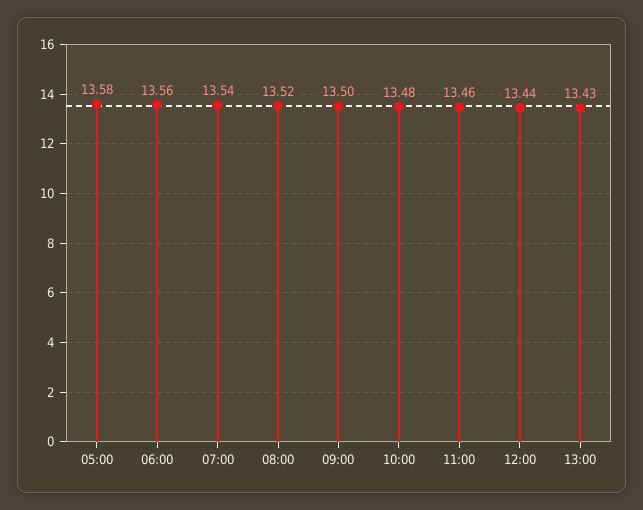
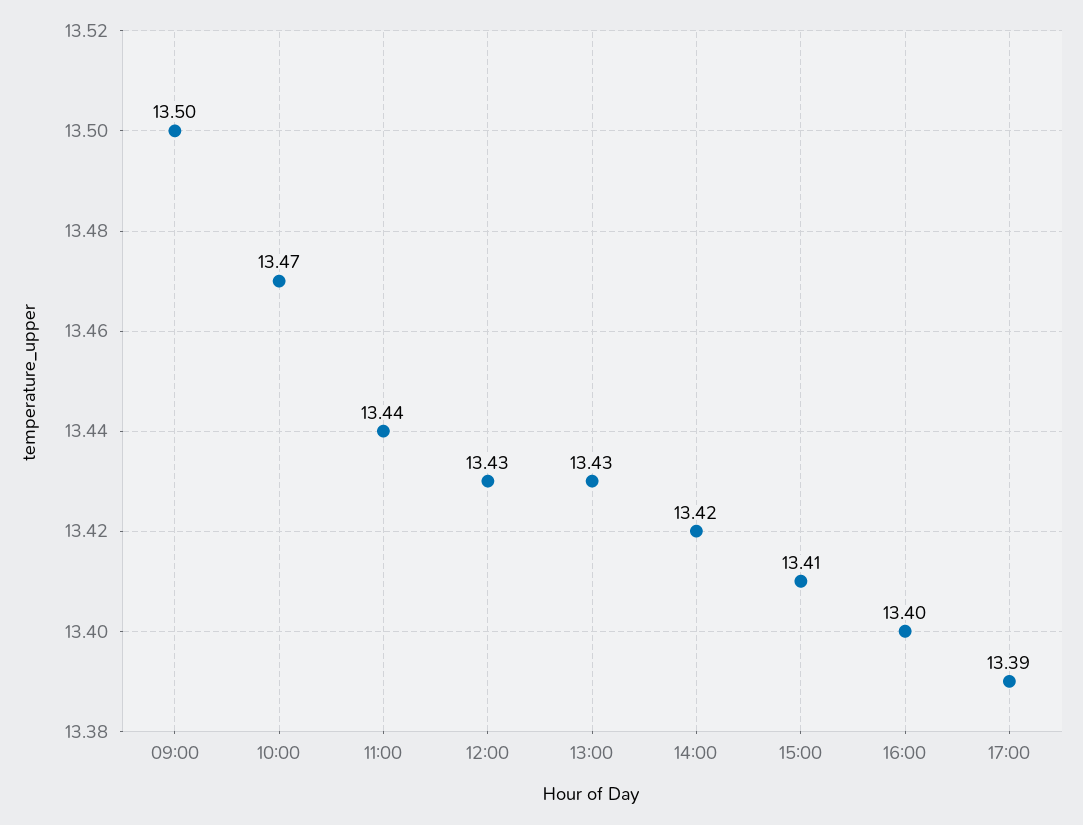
05:00: 13.58 -> none
06:00: 13.56 -> none
07:00: 13.54 -> none
08:00: 13.52 -> none
10:00: 13.48 -> 13.47
11:00: 13.46 -> 13.44
12:00: 13.44 -> 13.43
14:00: none -> 13.42
15:00: none -> 13.41
16:00: none -> 13.4
17:00: none -> 13.39

